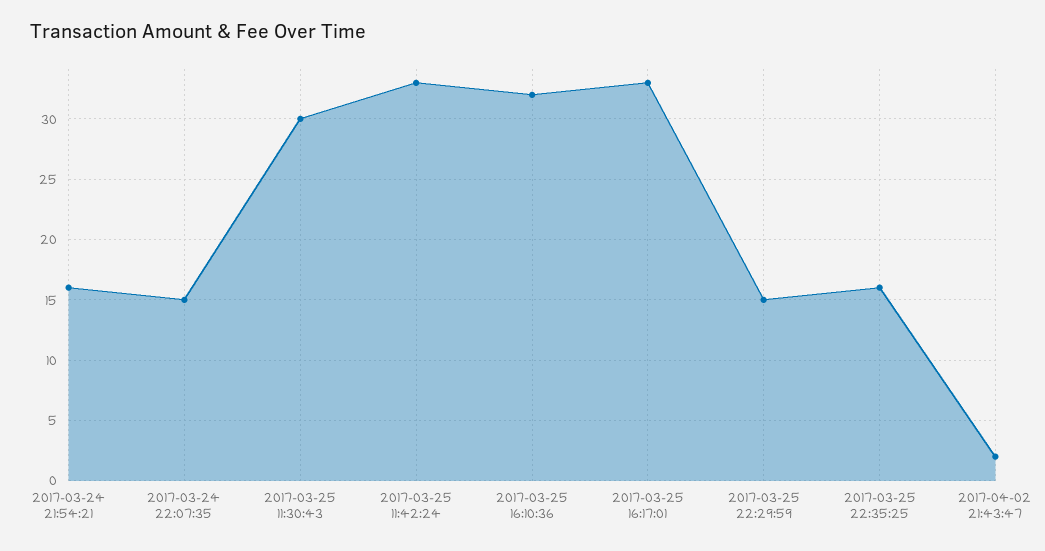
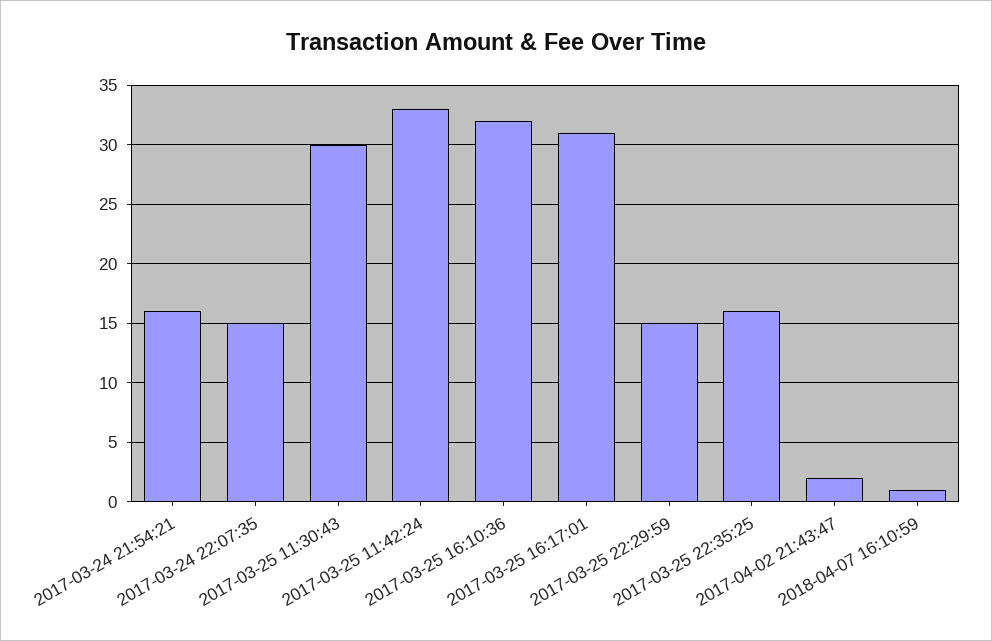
2017-03-25 16:17:01: 33 -> 31
2018-04-07 16:10:59: none -> 1

